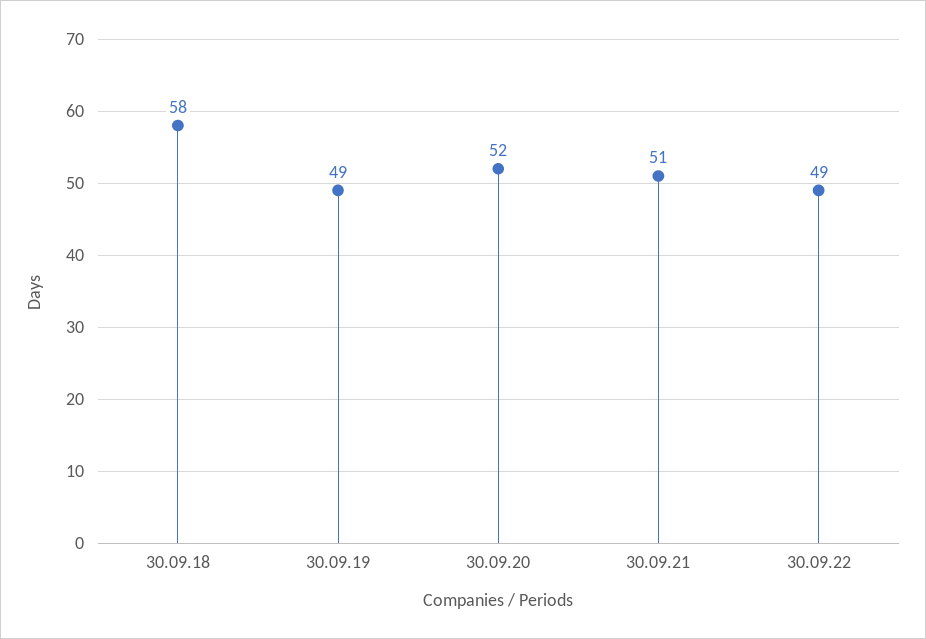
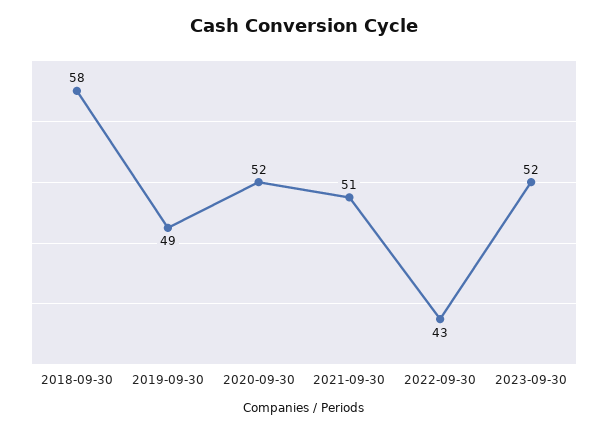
30.09.22: 49 -> 43
2023-09-30: none -> 52

